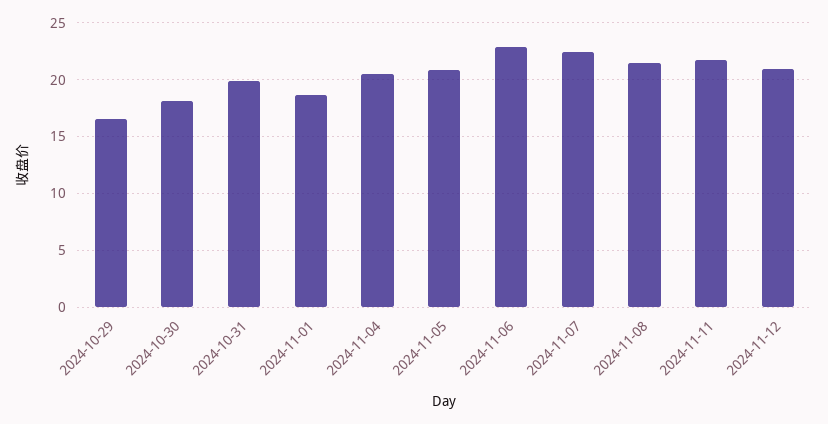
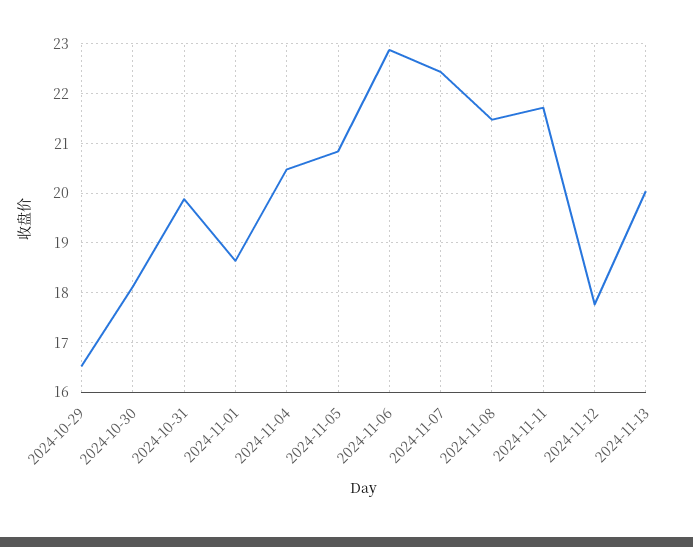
2024-11-12: 21 -> 17.8
2024-11-13: none -> 20

